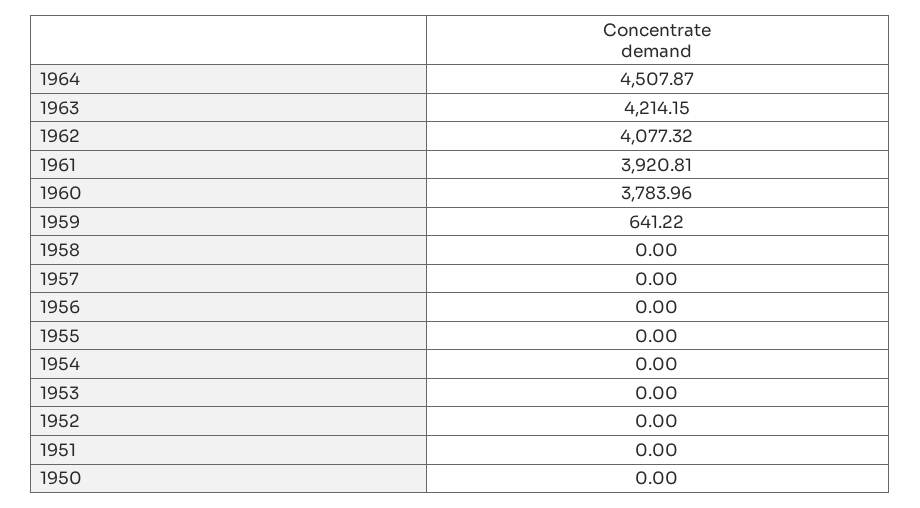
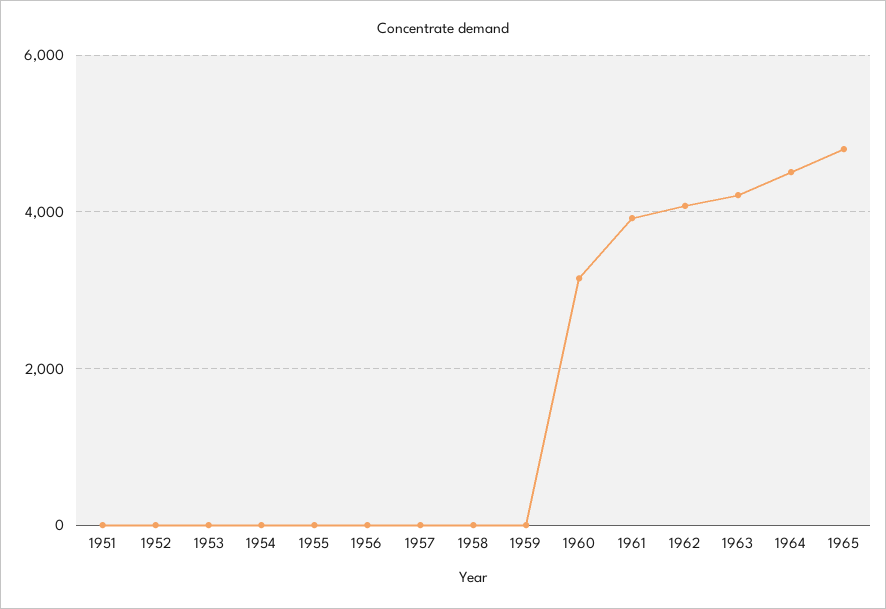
1960: 3783.96 -> 3200
1959: 641.22 -> 0
1950: 0 -> none
1965: none -> 4800

